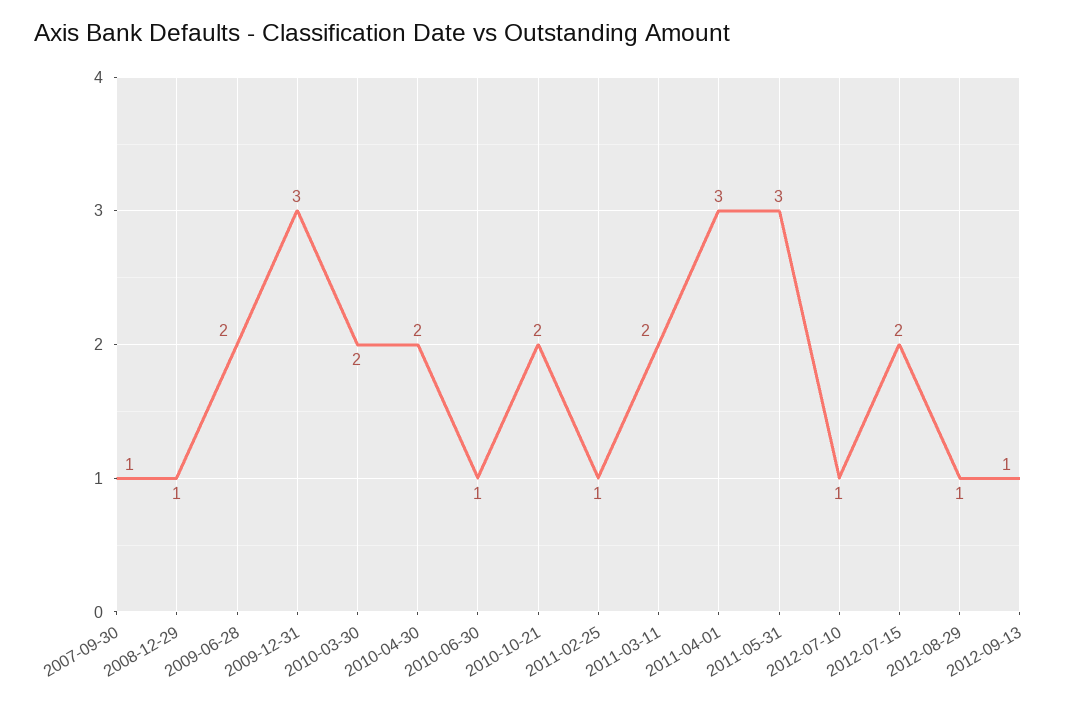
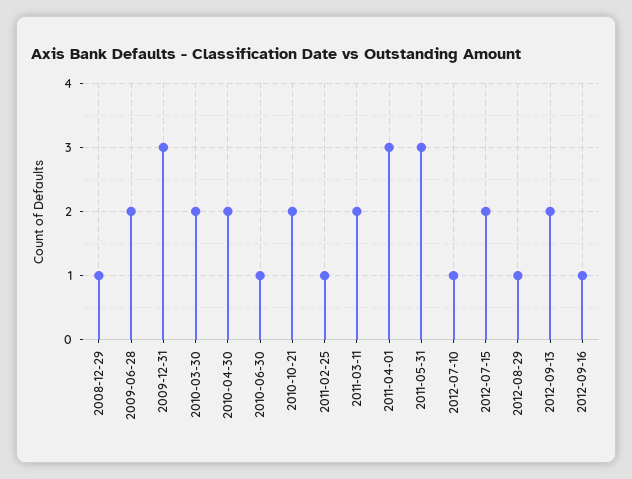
2007-09-30: 1 -> none
2012-09-13: 1 -> 2
2012-09-16: none -> 1

